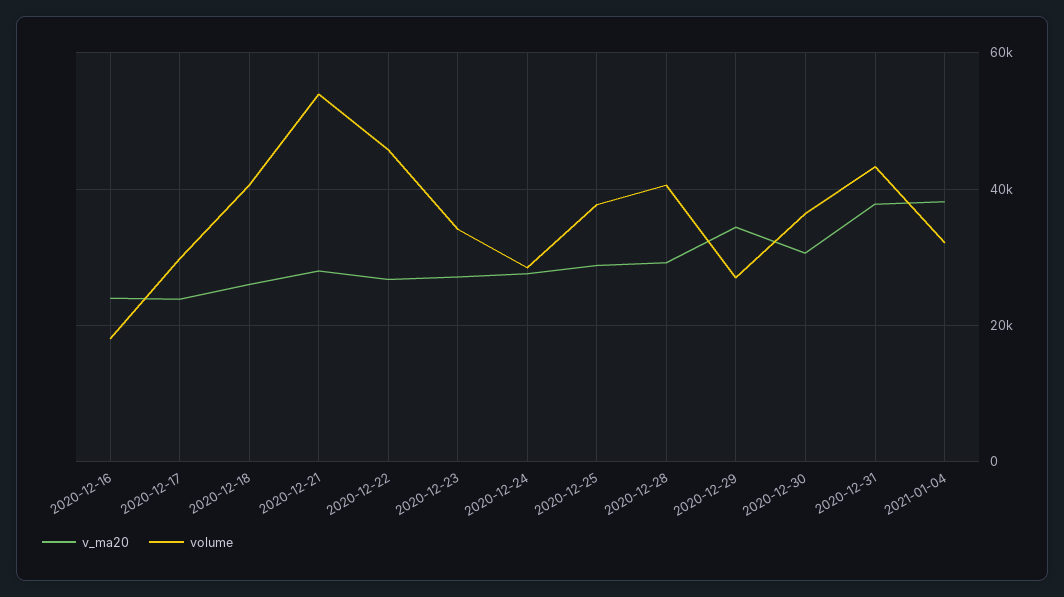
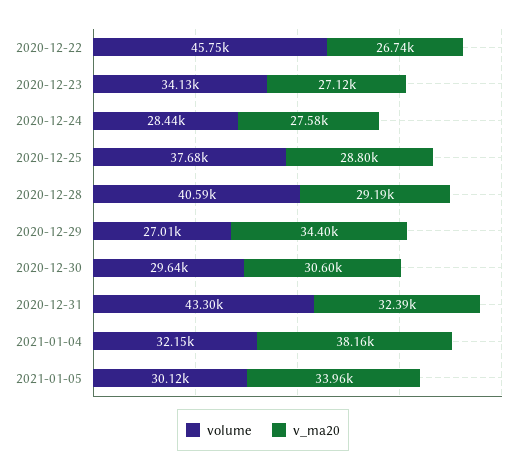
v_ma20, 2020-12-16: 24000 -> none
volume, 2020-12-16: 18000 -> none
v_ma20, 2020-12-17: 24000 -> none
volume, 2020-12-17: 30000 -> none
v_ma20, 2020-12-18: 26000 -> none
volume, 2020-12-18: 40000 -> none
v_ma20, 2020-12-21: 28000 -> none
volume, 2020-12-21: 54000 -> none
volume, 2020-12-30: 36000 -> 29640
v_ma20, 2020-12-31: 38000 -> 32390
volume, 2021-01-05: none -> 30120
v_ma20, 2021-01-05: none -> 33960

